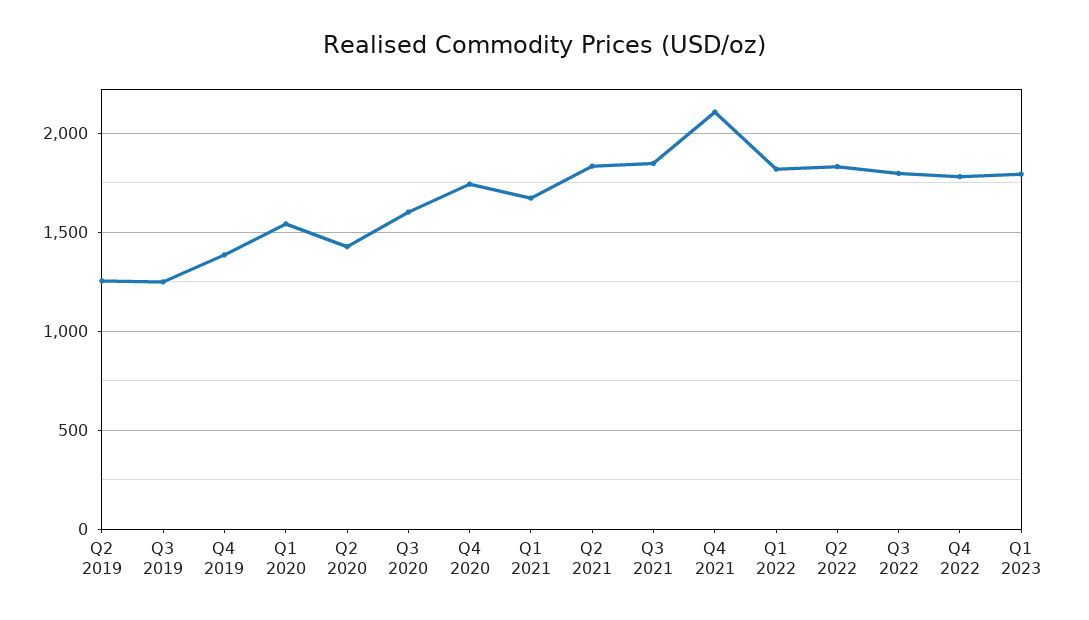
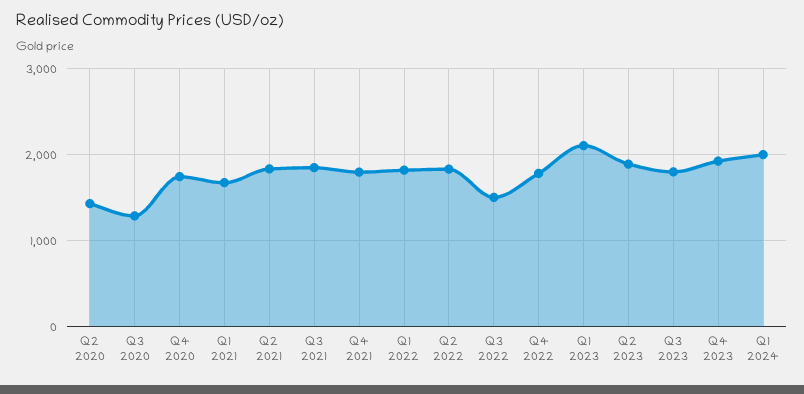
Q2 2019: 1250 -> none
Q3 2019: 1250 -> none
Q4 2019: 1400 -> none
Q1 2020: 1550 -> none
Q3 2020: 1600 -> 1300
Q4 2021: 2100 -> 1800
Q3 2022: 1800 -> 1500
Q1 2023: 1800 -> 2100
Q2 2023: none -> 1900
Q3 2023: none -> 1800
Q4 2023: none -> 1900
Q1 2024: none -> 2000

